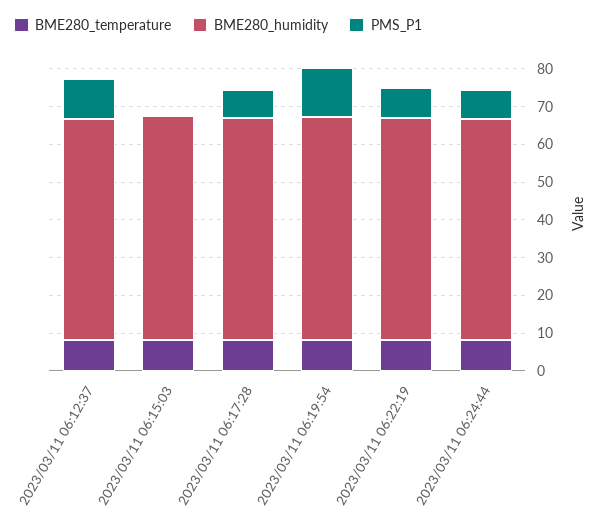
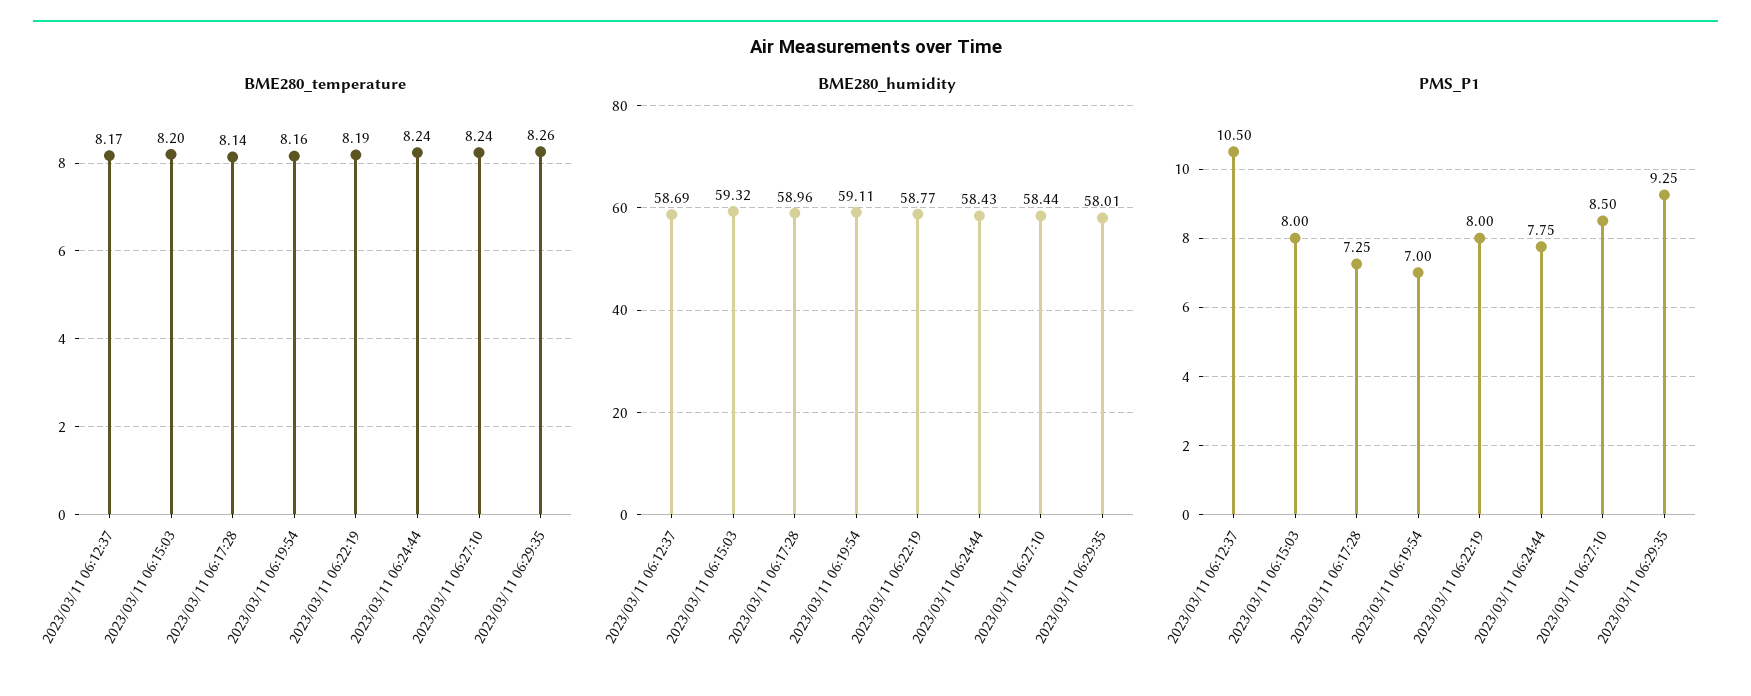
PMS_P1, 2023/03/11 06:15:03: 0 -> 8
PMS_P1, 2023/03/11 06:19:54: 12.5 -> 7
BME280_temperature, 2023/03/11 06:27:10: none -> 8.24
BME280_temperature, 2023/03/11 06:29:35: none -> 8.26
BME280_humidity, 2023/03/11 06:27:10: none -> 58.44
BME280_humidity, 2023/03/11 06:29:35: none -> 58.01
PMS_P1, 2023/03/11 06:27:10: none -> 8.5
PMS_P1, 2023/03/11 06:29:35: none -> 9.25

